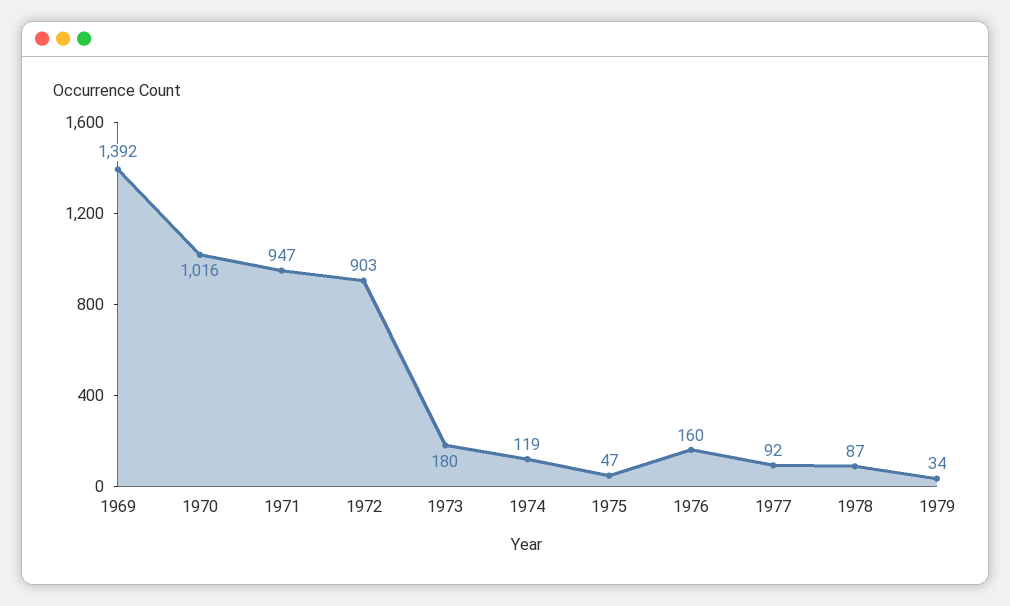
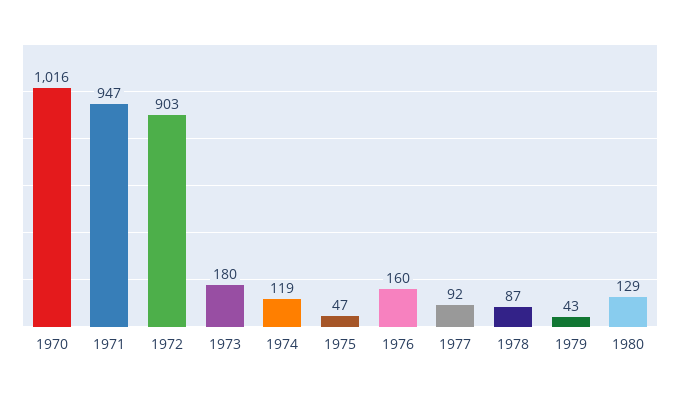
1969: 1392 -> none
1979: 34 -> 43
1980: none -> 129

